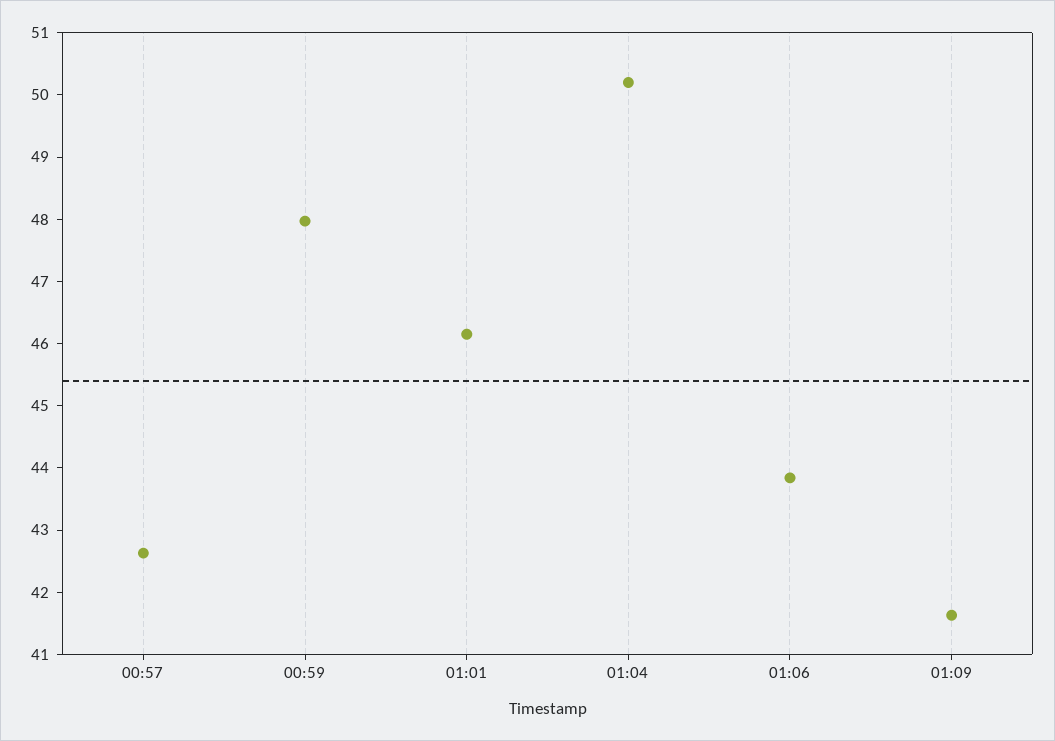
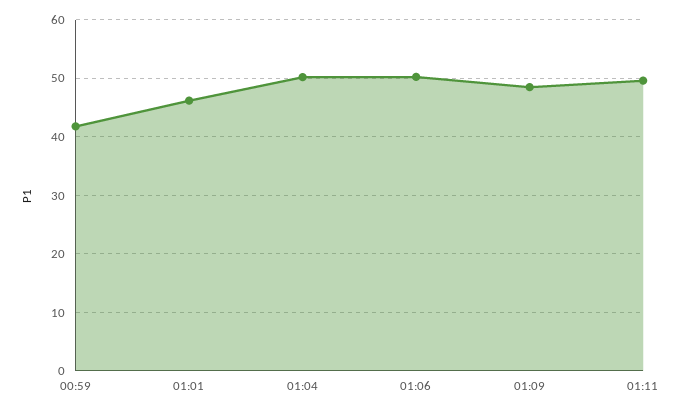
00:57: 42.6 -> none
00:59: 48 -> 42
01:06: 43.8 -> 50
01:09: 41.6 -> 48
01:11: none -> 50

